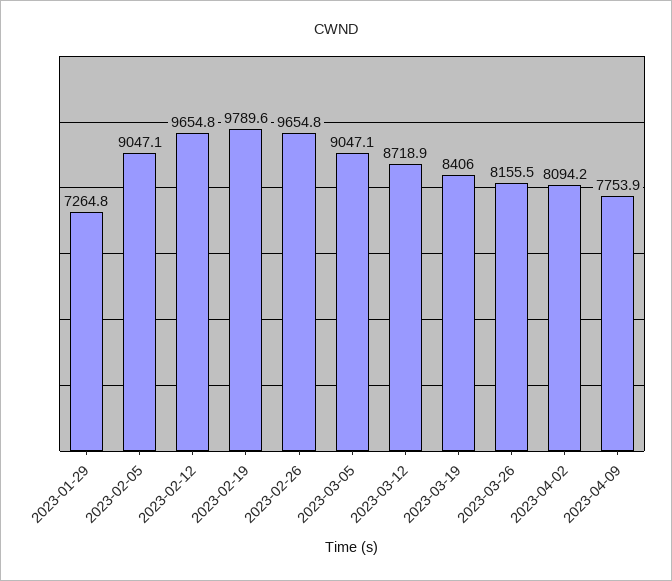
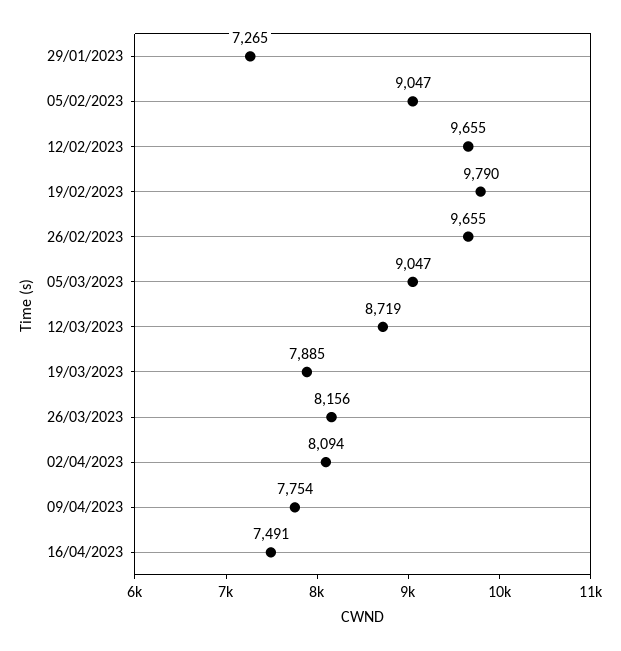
2023-03-19: 8406 -> 7885
16/04/2023: none -> 7491

